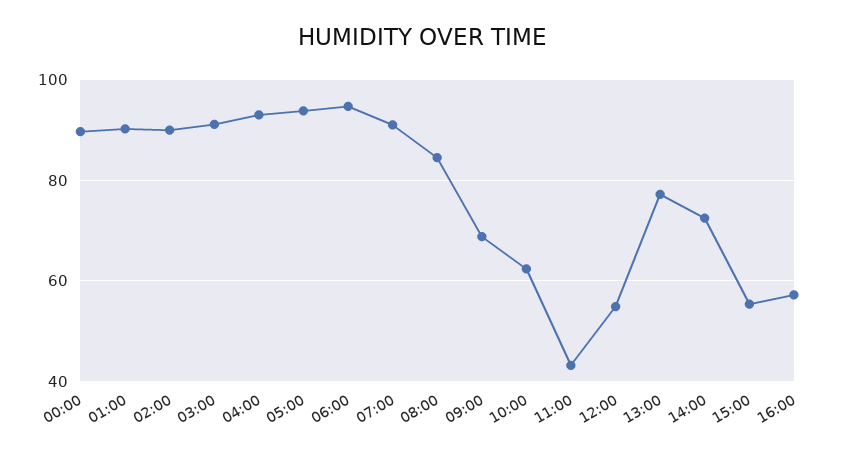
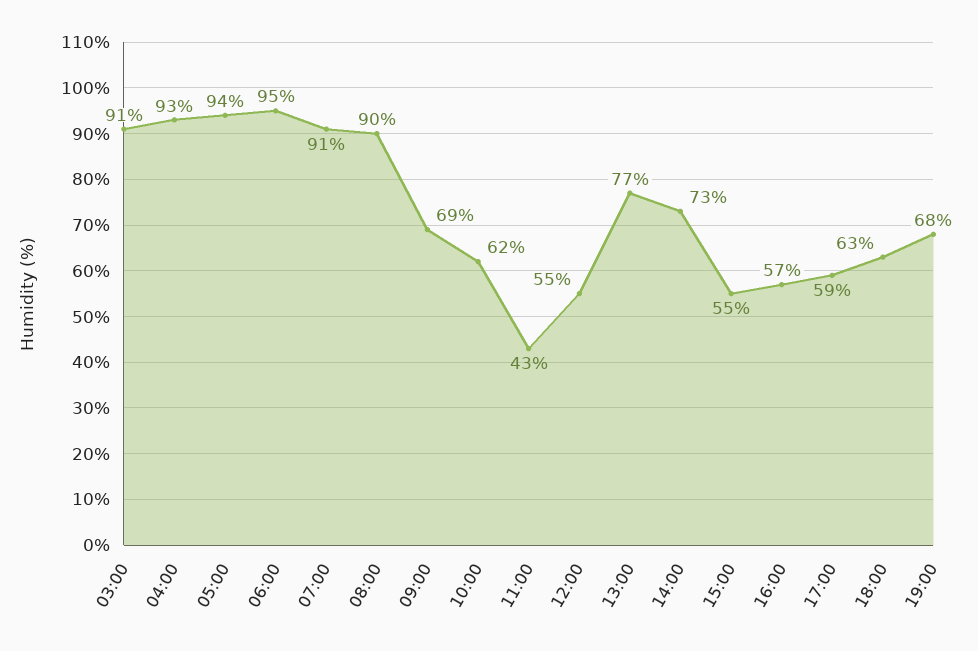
00:00: 90 -> none
01:00: 90 -> none
02:00: 90 -> none
08:00: 84 -> 90
17:00: none -> 59
18:00: none -> 63
19:00: none -> 68

